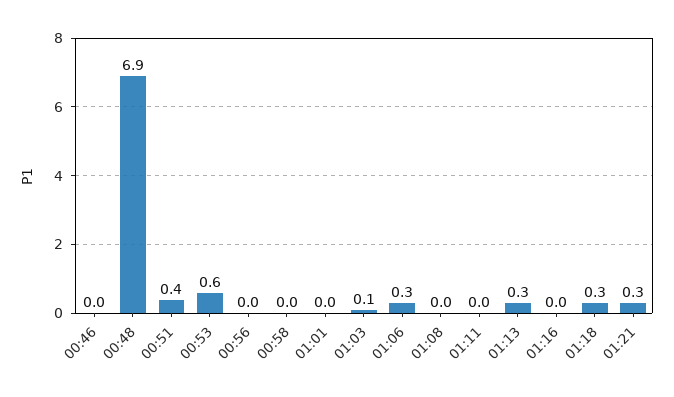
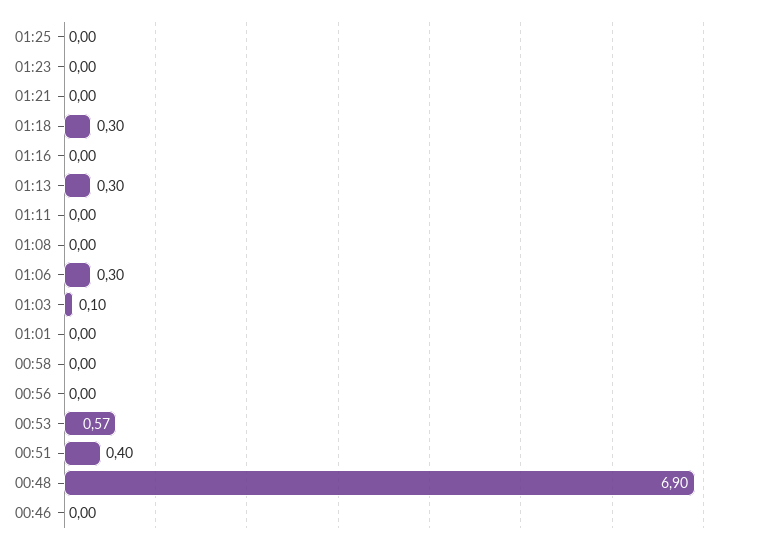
01:21: 0.3 -> 0
01:25: none -> 0
01:23: none -> 0

